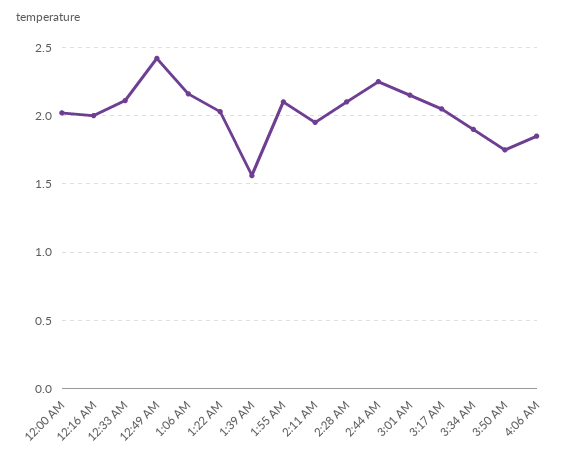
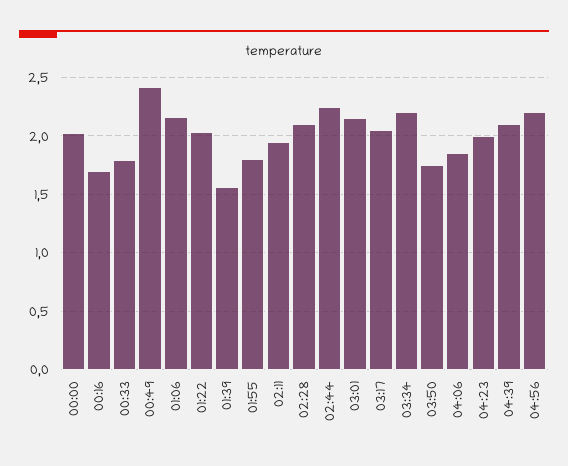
12:16 AM: 2 -> 1.7
12:33 AM: 2.1 -> 1.8
1:55 AM: 2.1 -> 1.8
3:34 AM: 1.9 -> 2.2
04:23: none -> 2
04:39: none -> 2.1
04:56: none -> 2.2

